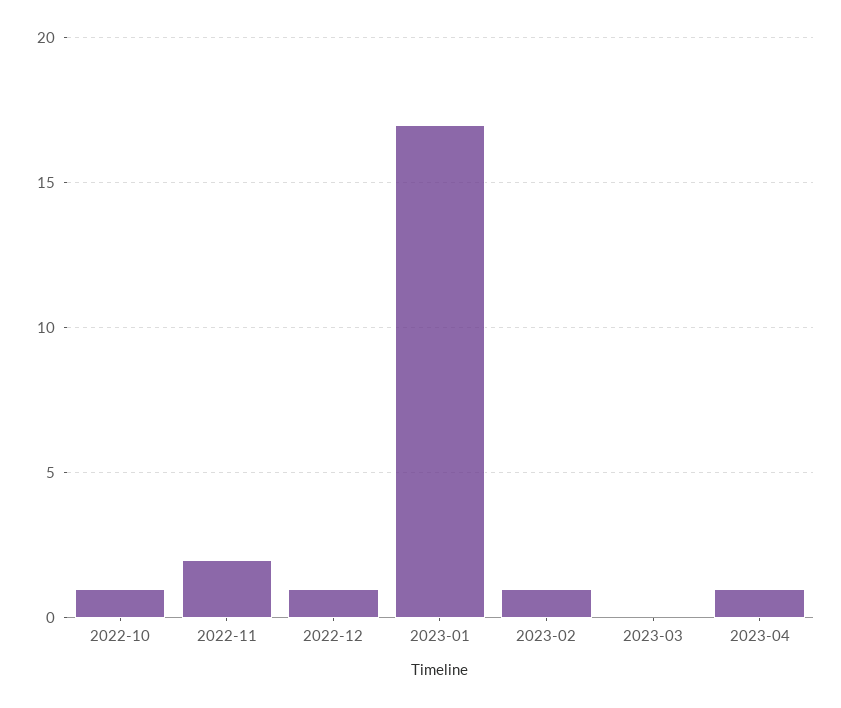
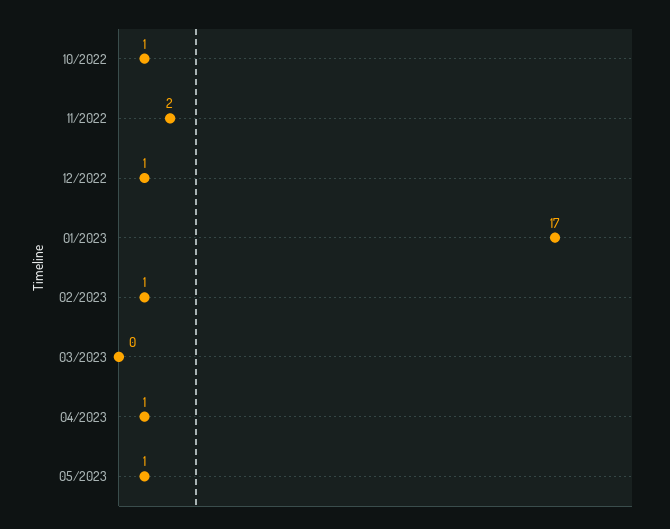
05/2023: none -> 1

